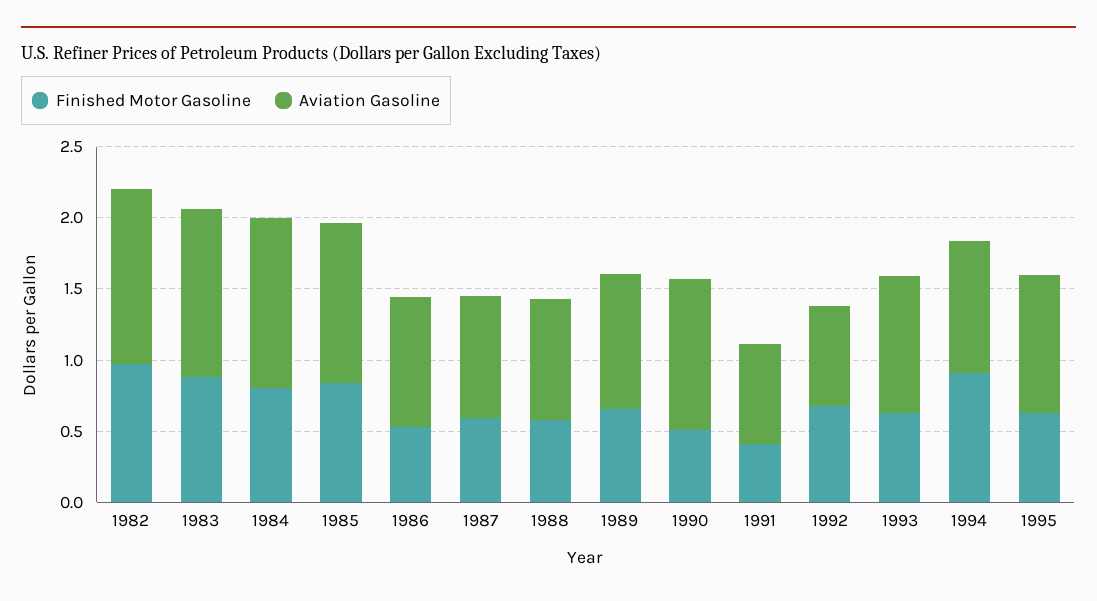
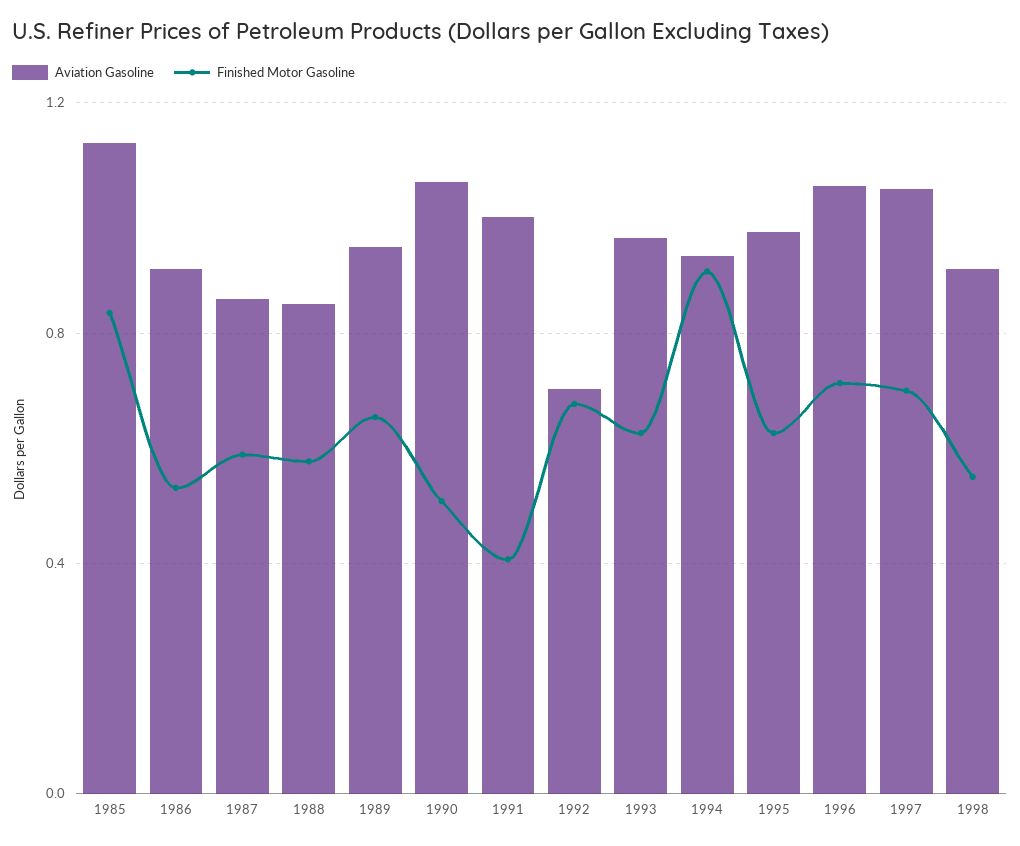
Finished Motor Gasoline, 1982: 1 -> none
Aviation Gasoline, 1982: 1.2 -> none
Finished Motor Gasoline, 1983: 0.9 -> none
Aviation Gasoline, 1983: 1.2 -> none
Finished Motor Gasoline, 1984: 0.8 -> none
Aviation Gasoline, 1984: 1.2 -> none
Aviation Gasoline, 1991: 0.7 -> 1
Aviation Gasoline, 1996: none -> 1.05
Finished Motor Gasoline, 1996: none -> 0.7
Aviation Gasoline, 1997: none -> 1.05
Finished Motor Gasoline, 1997: none -> 0.7
Aviation Gasoline, 1998: none -> 0.9
Finished Motor Gasoline, 1998: none -> 0.55

